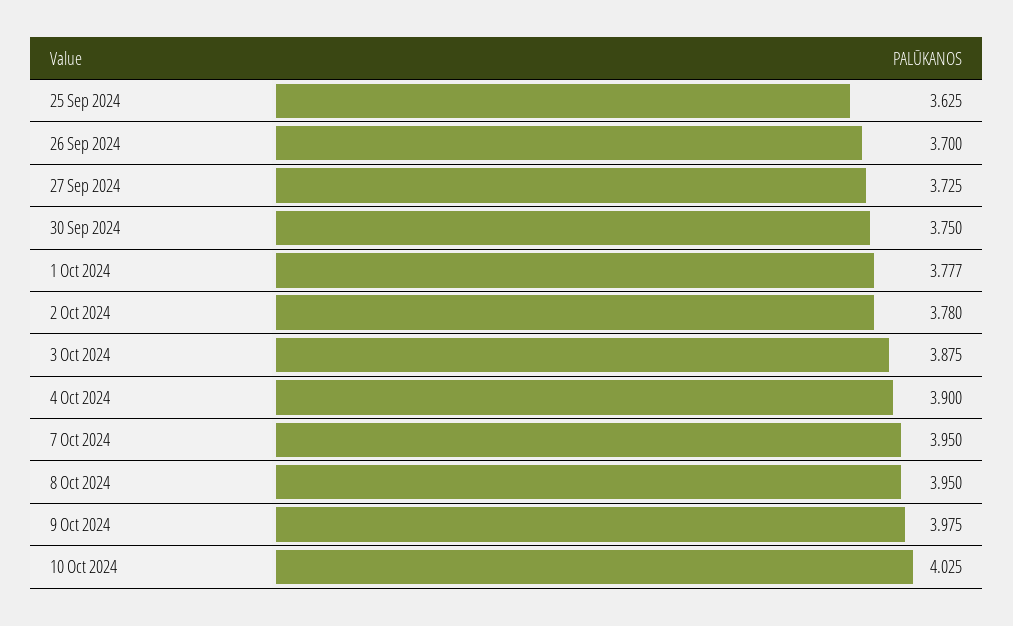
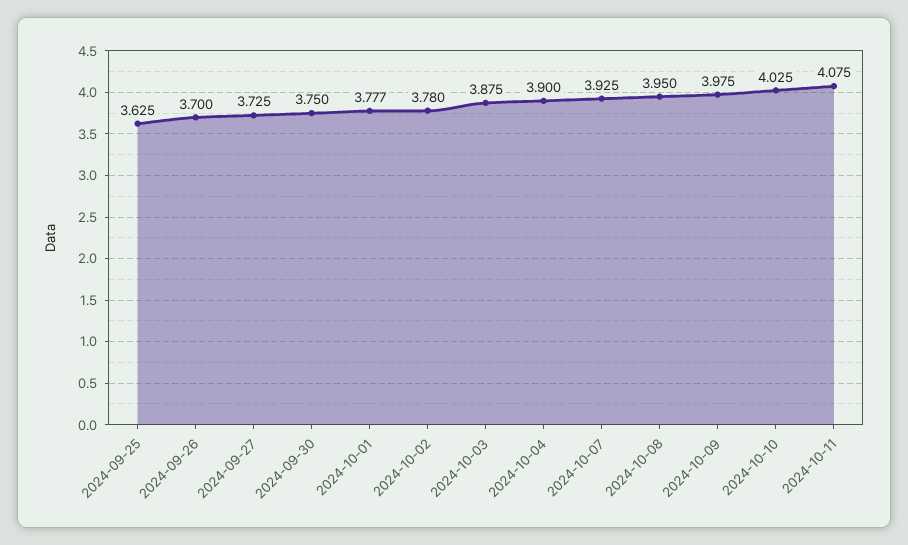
7 Oct 2024: 3.95 -> 3.925
2024-10-11: none -> 4.075

